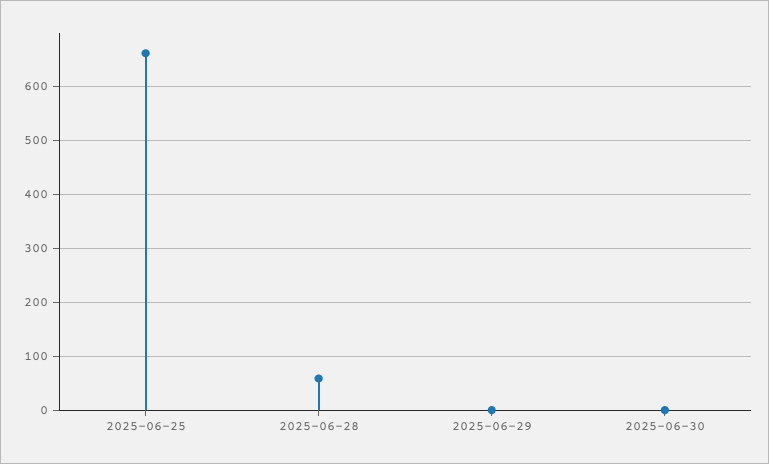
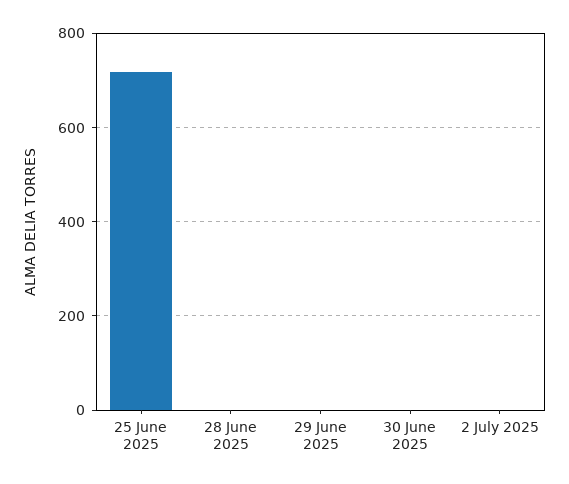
2025-06-25: 660 -> 720
2025-06-28: 60 -> 0
2 July 2025: none -> 0

